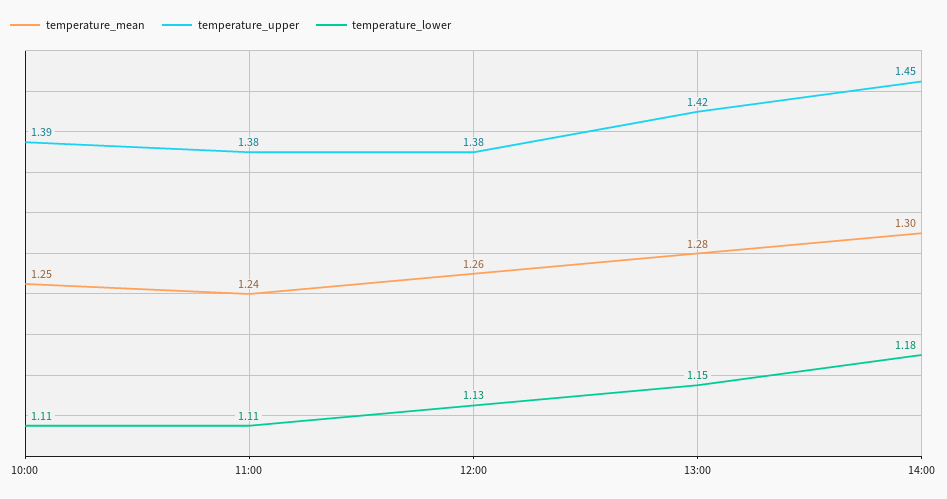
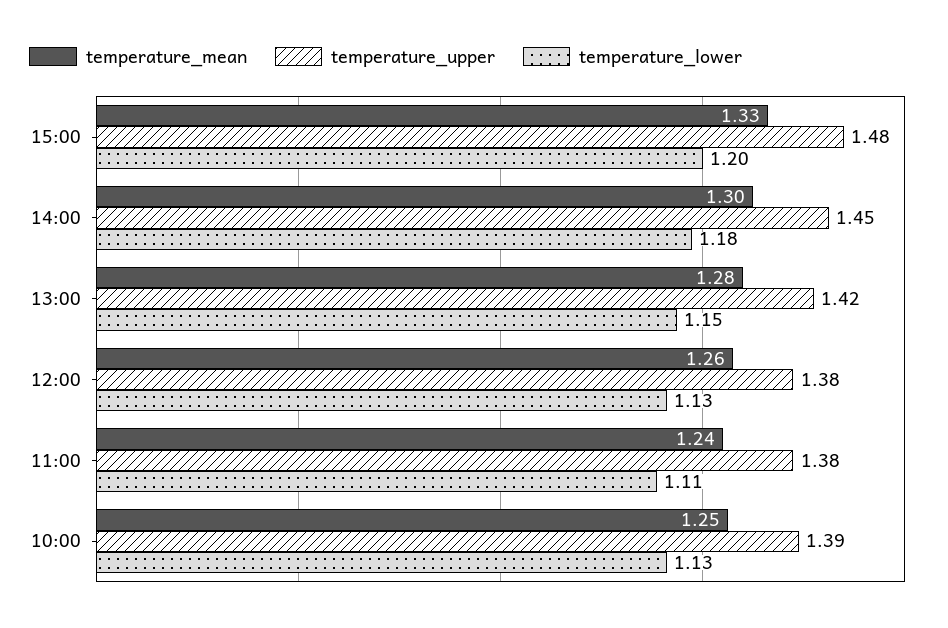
temperature_lower, 10:00: 1.11 -> 1.13
temperature_mean, 15:00: none -> 1.33
temperature_upper, 15:00: none -> 1.48
temperature_lower, 15:00: none -> 1.2

